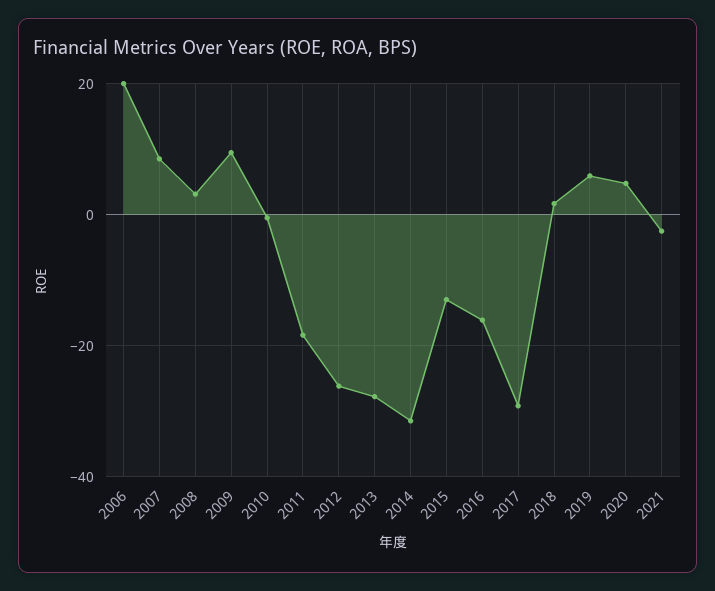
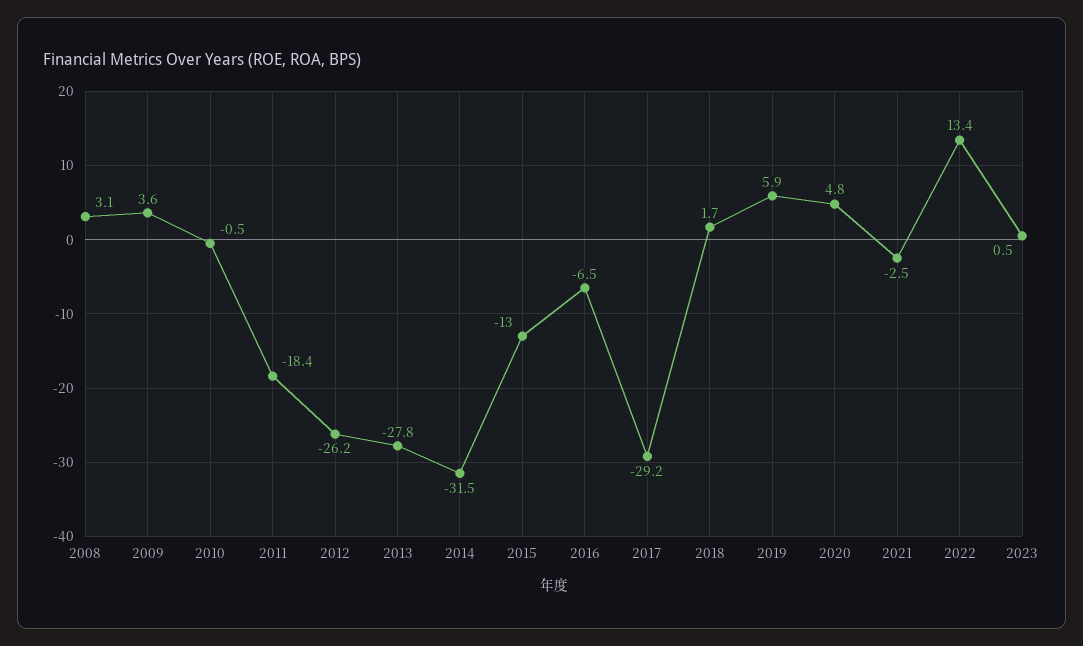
2006: 20 -> none
2007: 8 -> none
2009: 10 -> 3.6
2016: -16 -> -6.5
2022: none -> 13.4
2023: none -> 0.5

